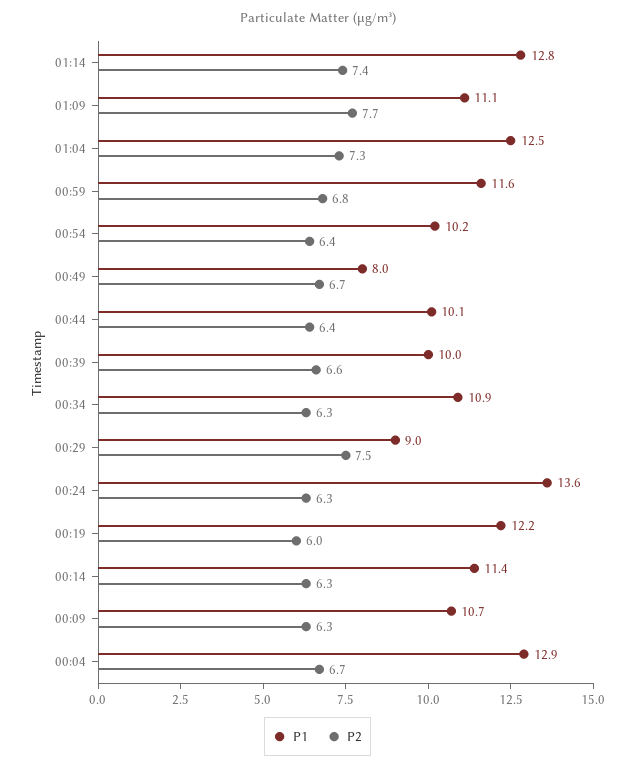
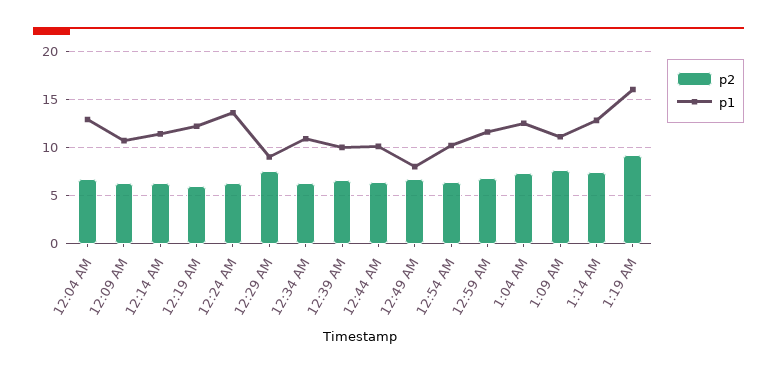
P2, 1:19 AM: none -> 9
P1, 1:19 AM: none -> 16

